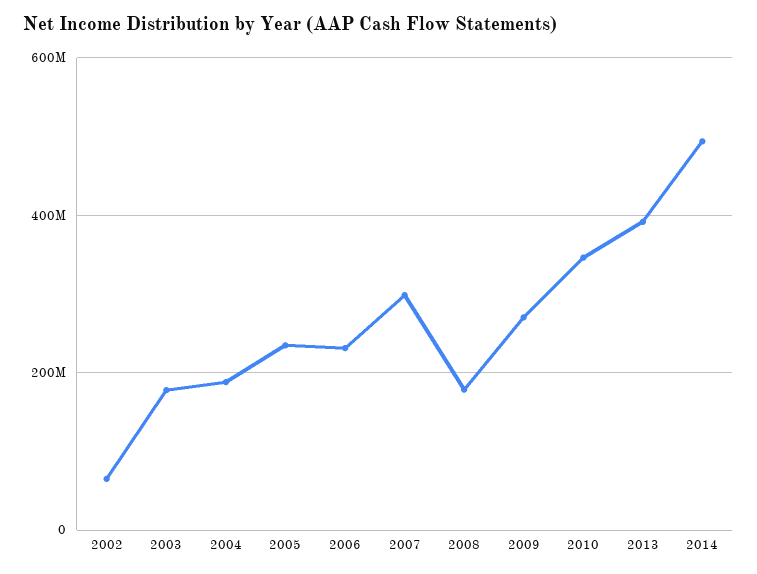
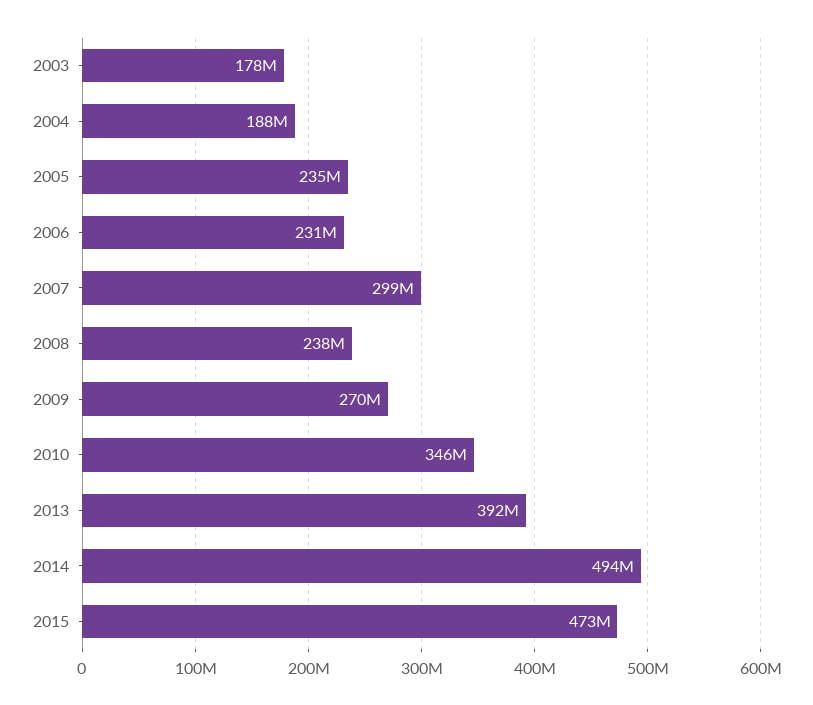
2002: 60000000 -> none
2008: 180000000 -> 238000000
2015: none -> 473000000

